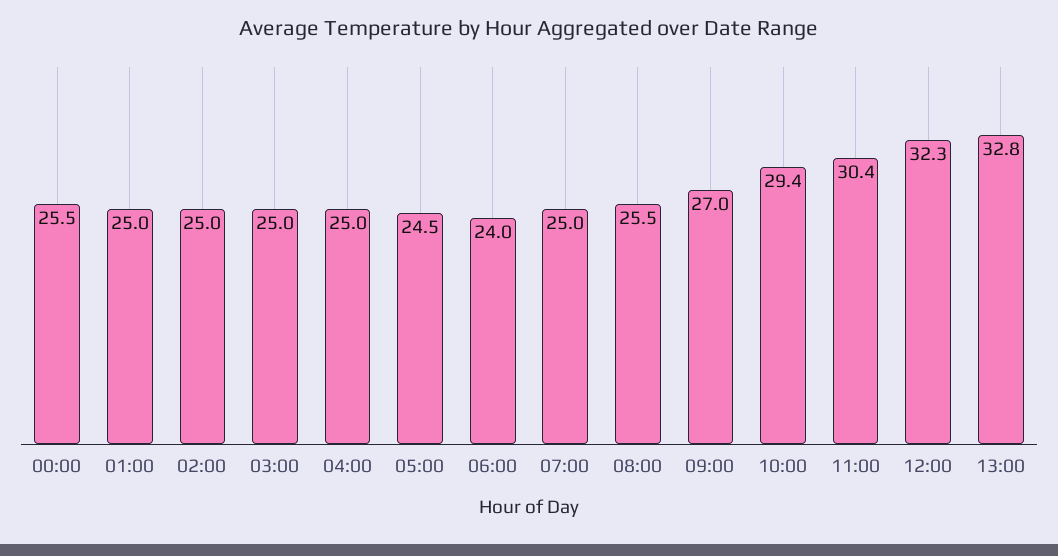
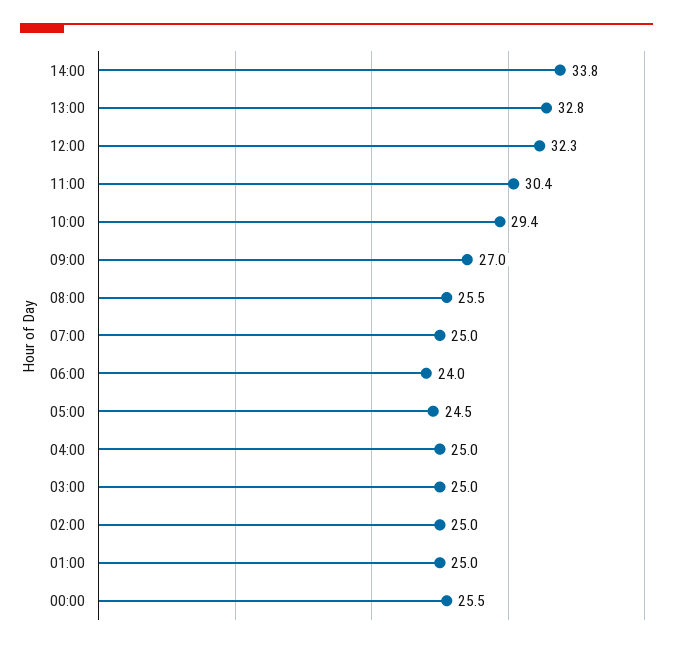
14:00: none -> 33.8

